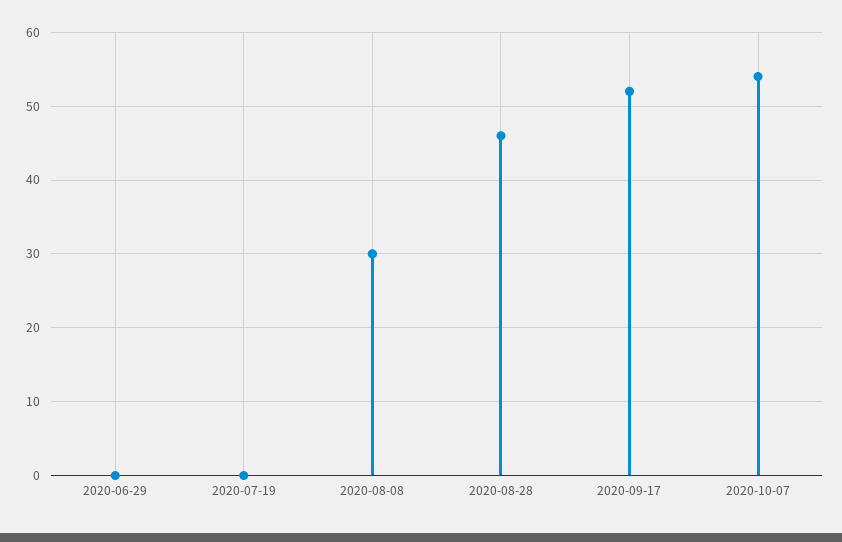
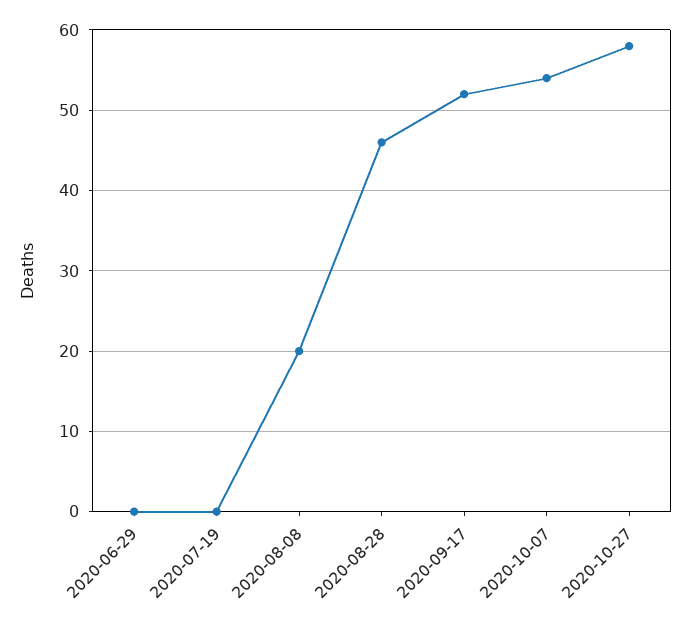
2020-08-08: 30 -> 20
2020-10-27: none -> 58

